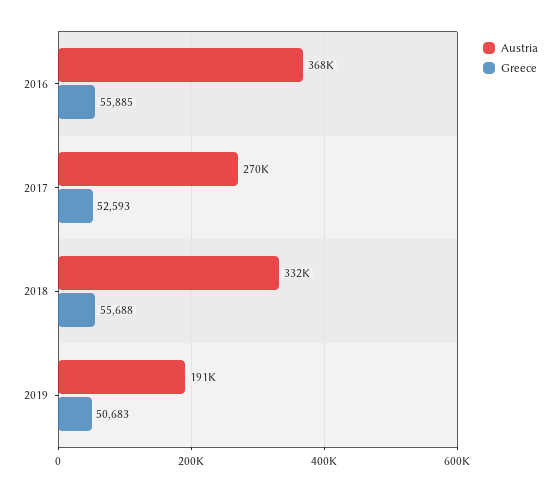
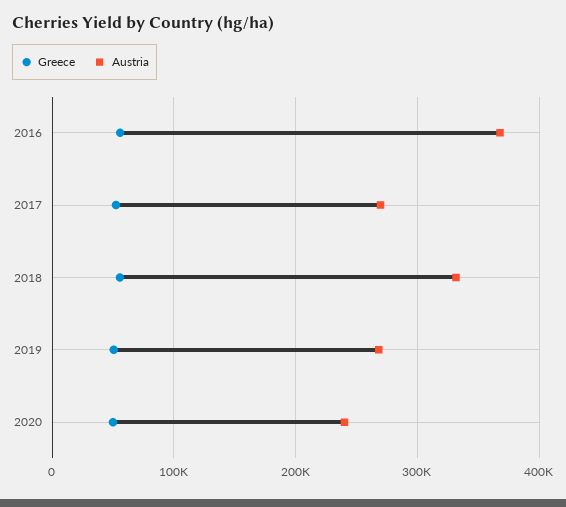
Austria, 2019: 191000 -> 270000
Greece, 2020: none -> 50000
Austria, 2020: none -> 240000

